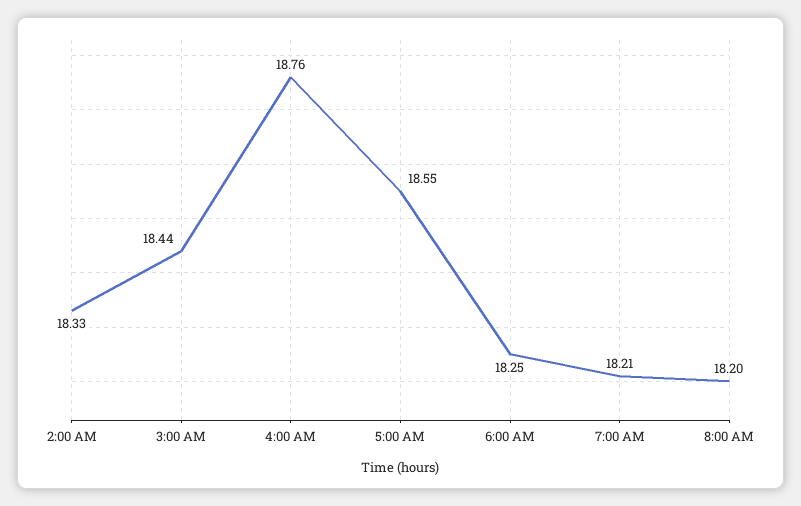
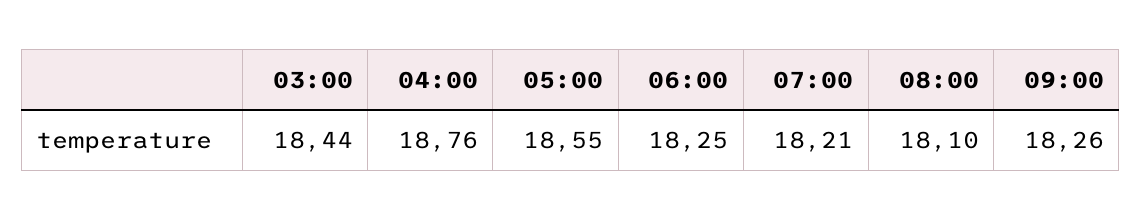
2:00 AM: 18.33 -> none
8:00 AM: 18.2 -> 18.1
09:00: none -> 18.26

